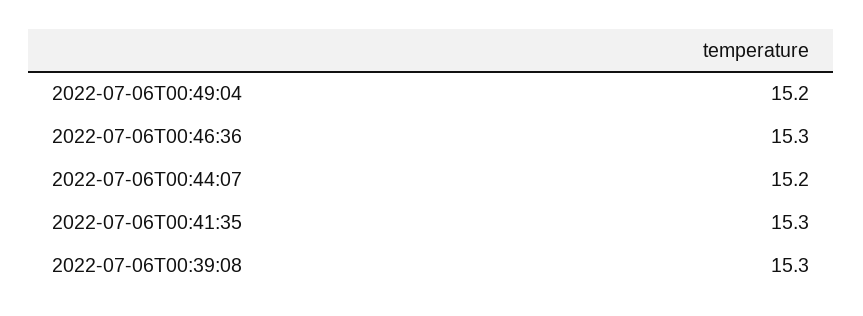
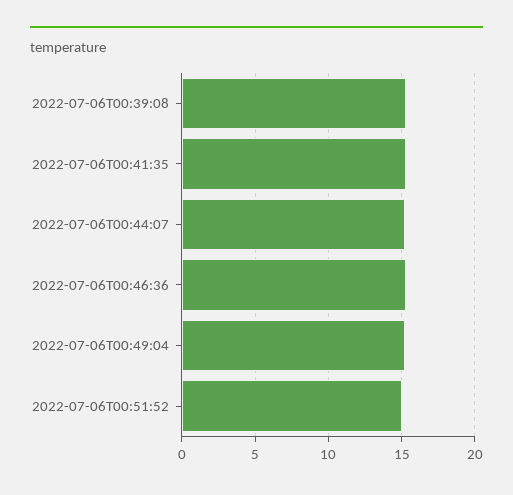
2022-07-06T00:51:52: none -> 15

